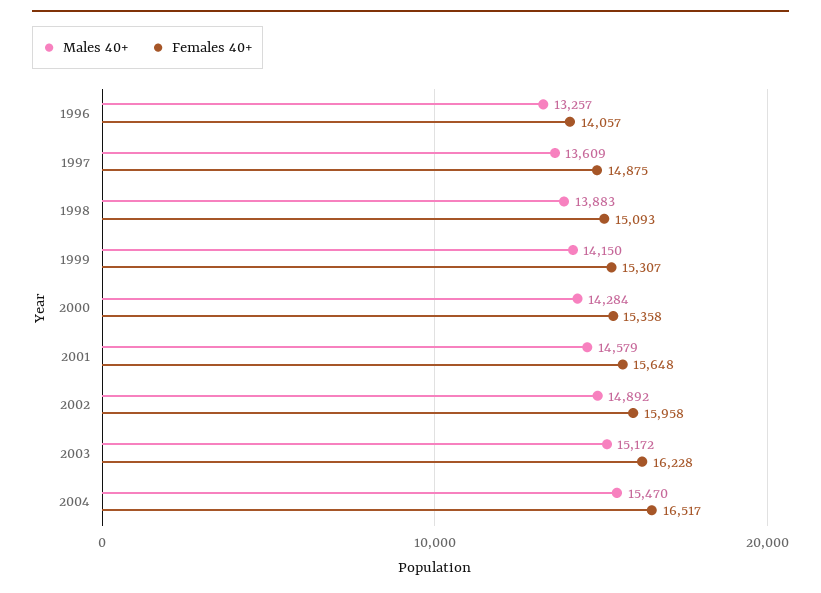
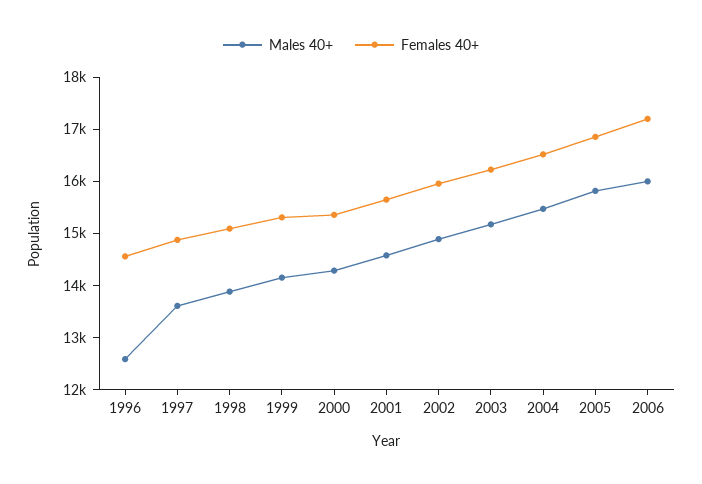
Males 40+, 1996: 13257 -> 12600
Females 40+, 1996: 14057 -> 14600
Males 40+, 2005: none -> 15800
Females 40+, 2005: none -> 16800
Males 40+, 2006: none -> 16000
Females 40+, 2006: none -> 17200

